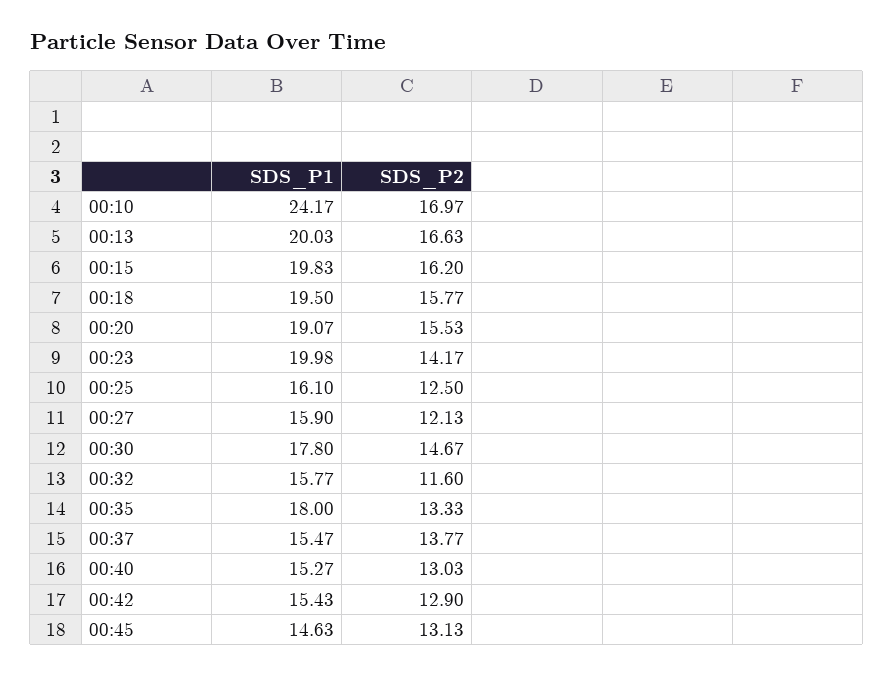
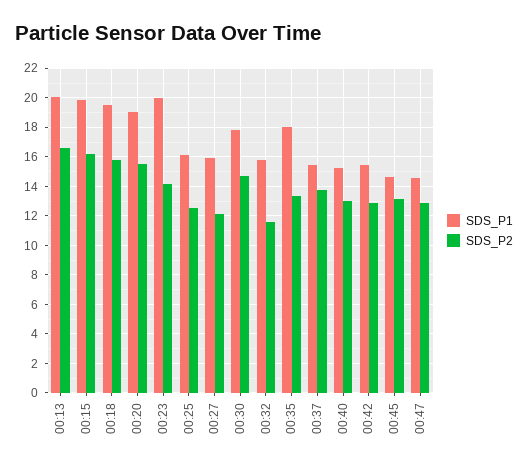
SDS_P1, 00:10: 24.17 -> none
SDS_P2, 00:10: 16.97 -> none
SDS_P1, 00:47: none -> 14.5
SDS_P2, 00:47: none -> 13

